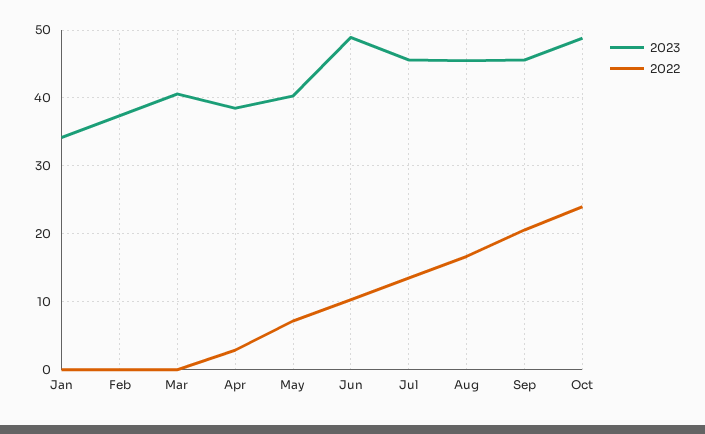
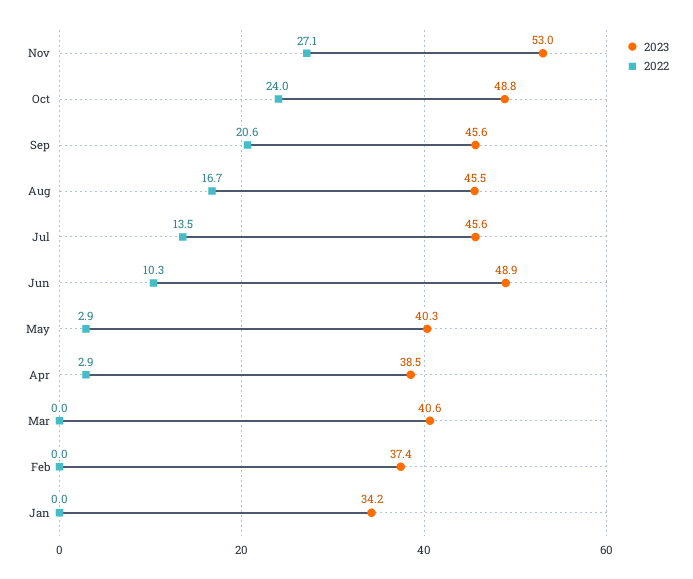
2022, May: 7 -> 2.9
2023, Nov: none -> 53
2022, Nov: none -> 27.1

